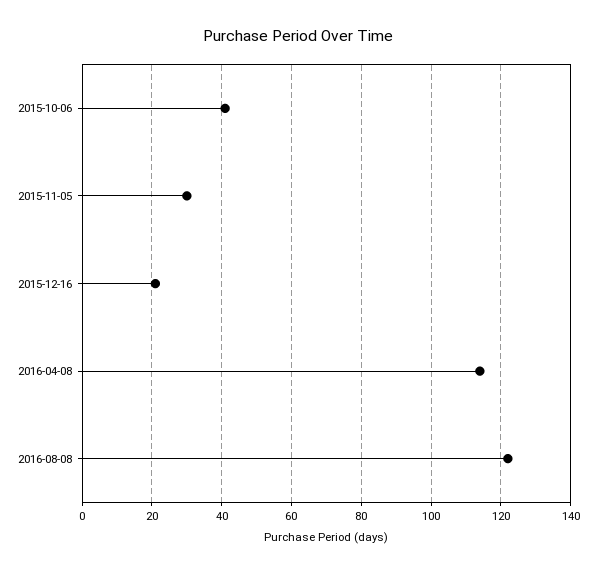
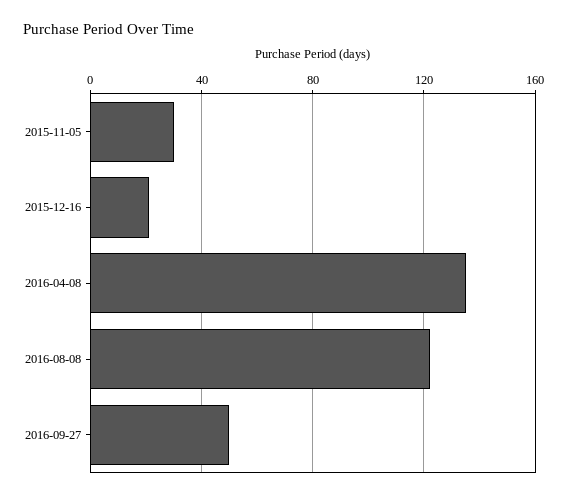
2015-10-06: 40 -> none
2016-04-08: 115 -> 135
2016-09-27: none -> 50

